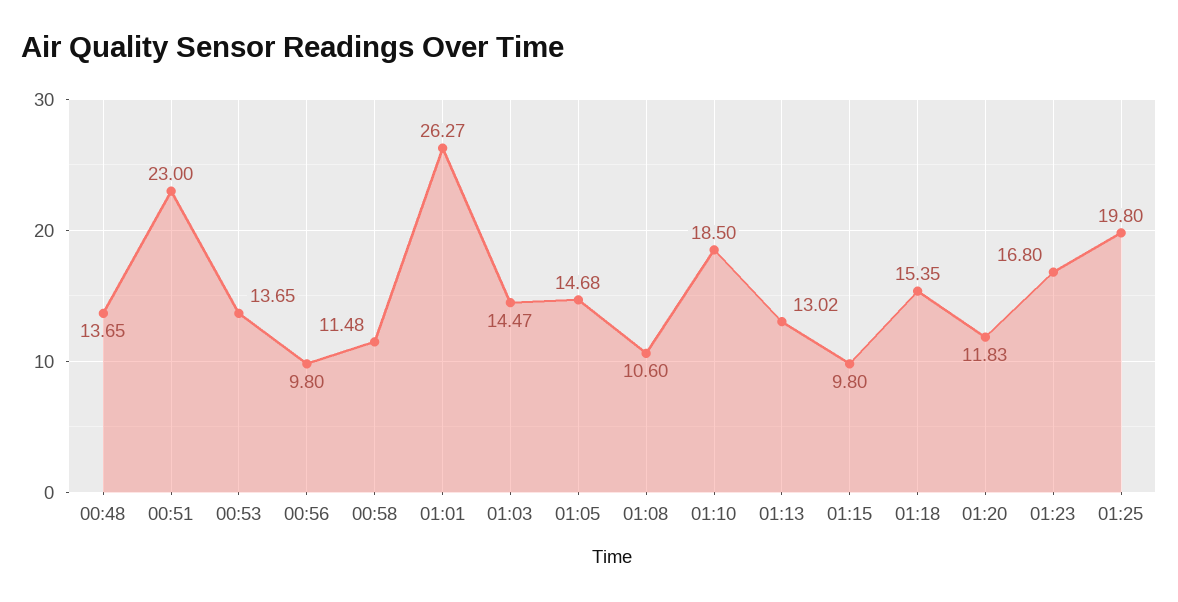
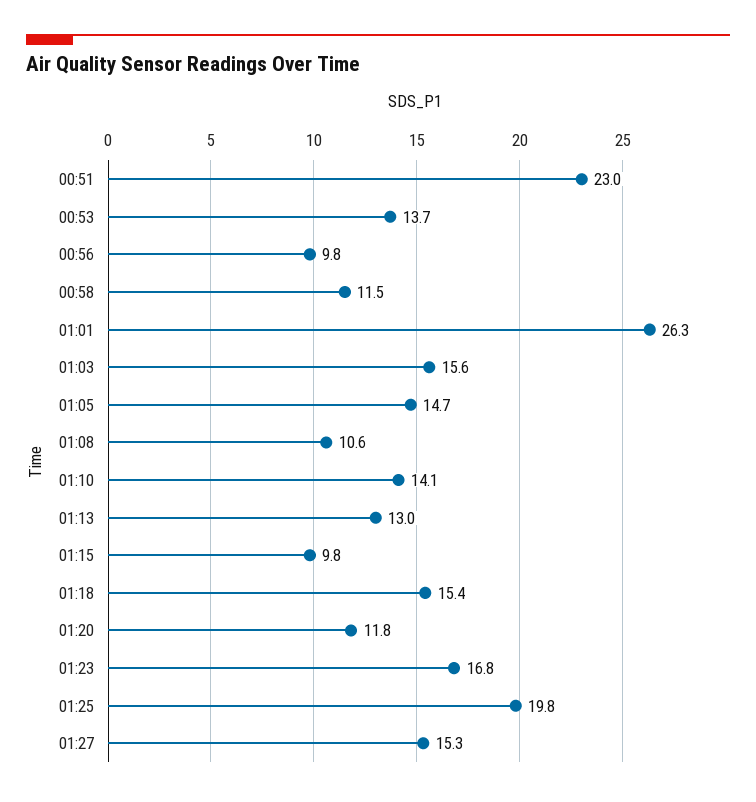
00:48: 13.65 -> none
01:03: 14.47 -> 15.6
01:10: 18.5 -> 14.1
01:27: none -> 15.3

